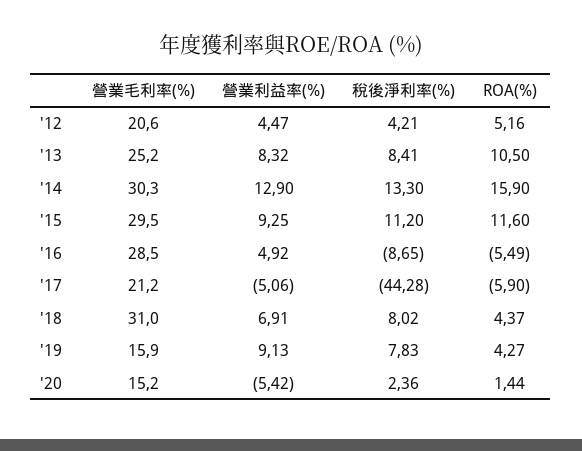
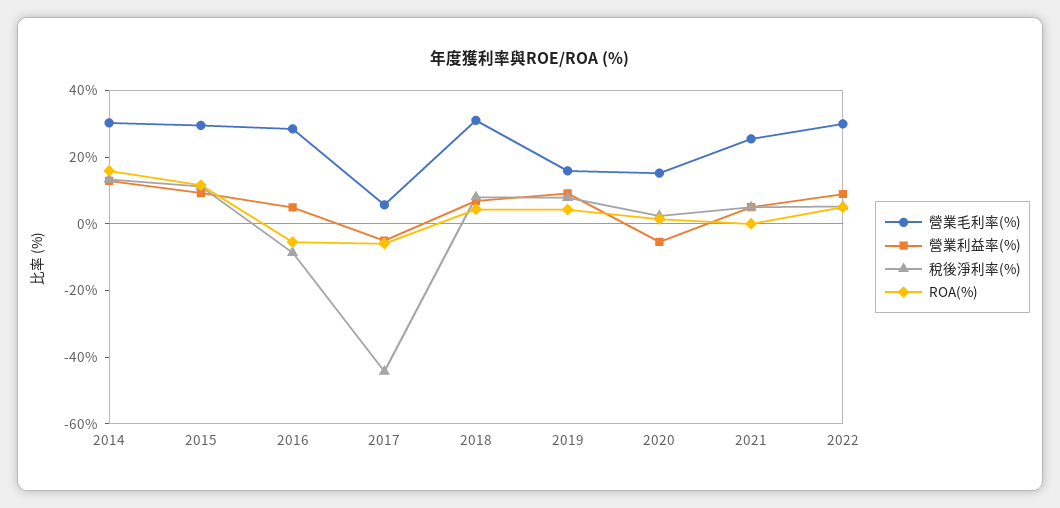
營業毛利率(%), '12: 20.6 -> none
營業利益率(%), '12: 4.47 -> none
稅後淨利率(%), '12: 4.21 -> none
ROA(%), '12: 5.16 -> none
營業毛利率(%), '13: 25.2 -> none
營業利益率(%), '13: 8.32 -> none
稅後淨利率(%), '13: 8.41 -> none
ROA(%), '13: 10.5 -> none
營業毛利率(%), '17: 21.2 -> 5
營業毛利率(%), 2021: none -> 25
營業利益率(%), 2021: none -> 5
稅後淨利率(%), 2021: none -> 5
ROA(%), 2021: none -> 0
營業毛利率(%), 2022: none -> 30
營業利益率(%), 2022: none -> 10
稅後淨利率(%), 2022: none -> 5
ROA(%), 2022: none -> 5

